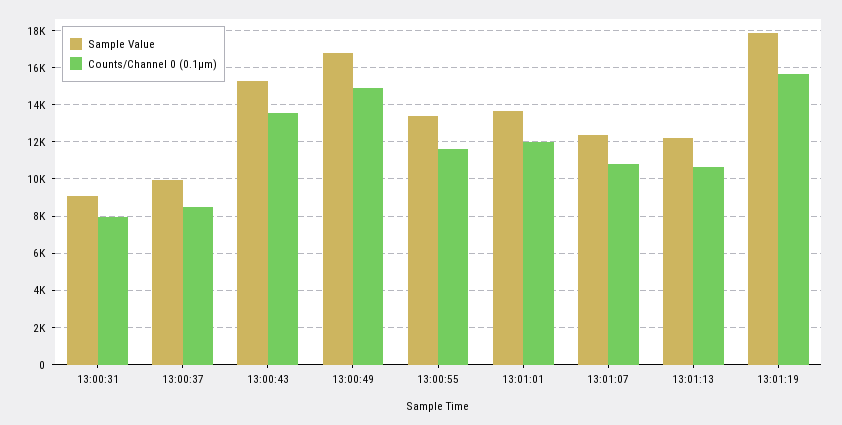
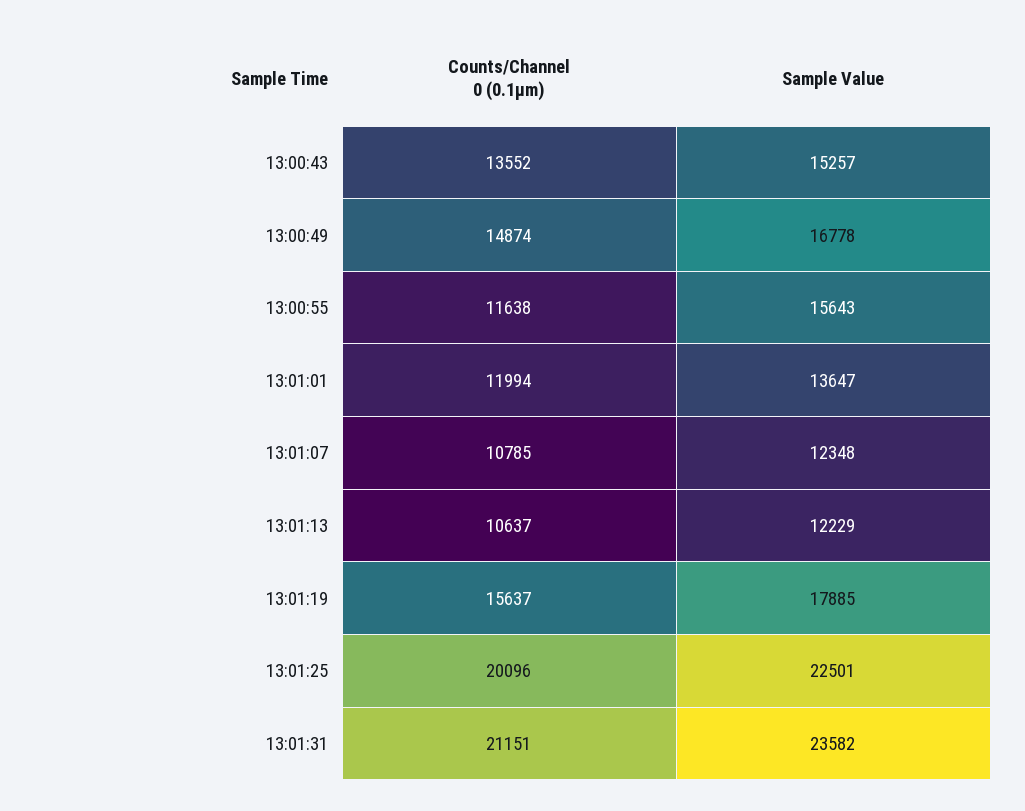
Sample Value, 13:00:31: 9000 -> none
Counts/Channel 0 (0.1µm), 13:00:31: 8000 -> none
Sample Value, 13:00:37: 10000 -> none
Counts/Channel 0 (0.1µm), 13:00:37: 8500 -> none
Sample Value, 13:00:55: 13500 -> 15643
Counts/Channel 0 (0.1µm), 13:01:25: none -> 20096
Sample Value, 13:01:25: none -> 22501
Counts/Channel 0 (0.1µm), 13:01:31: none -> 21151
Sample Value, 13:01:31: none -> 23582

